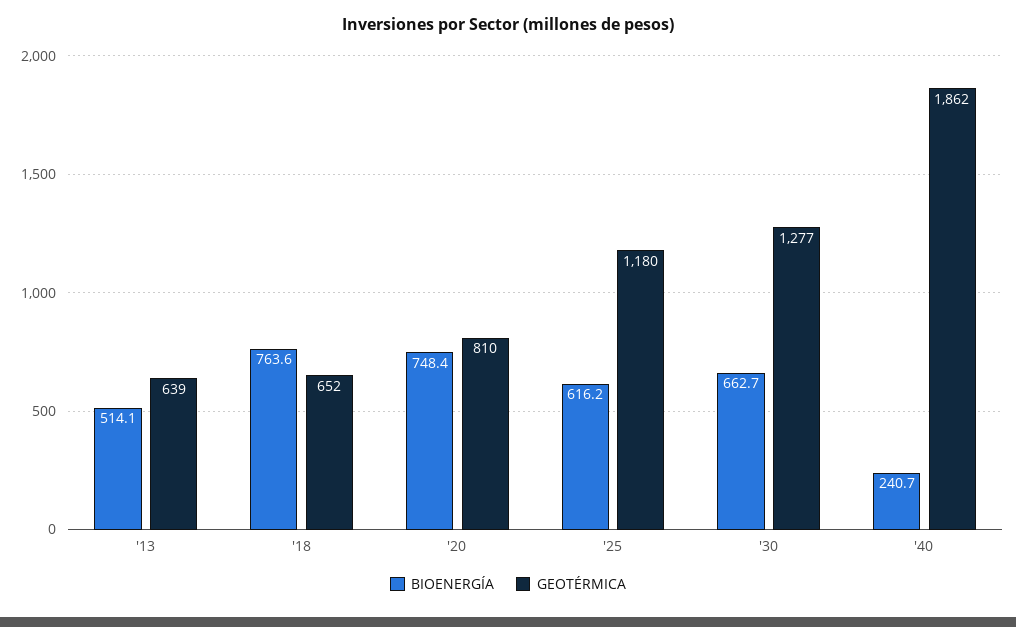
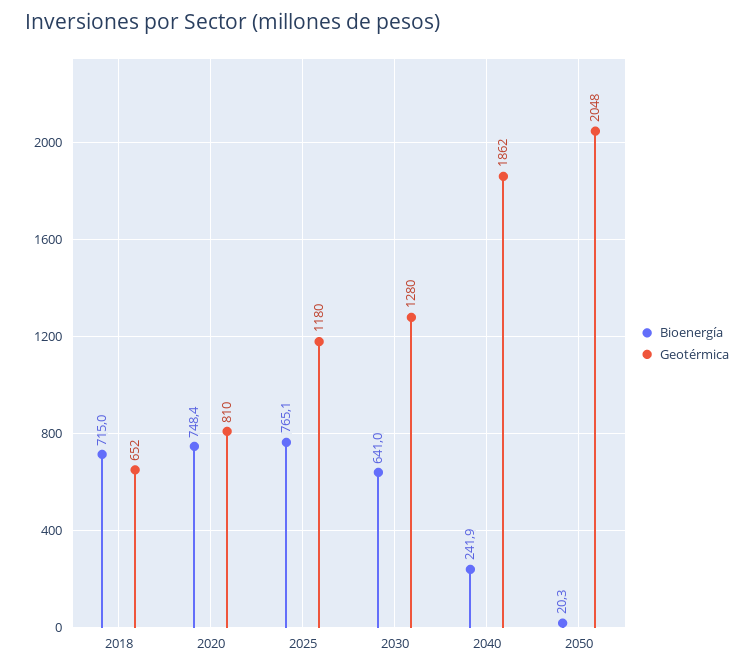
BIOENERGÍA, '13: 514.1 -> none
GEOTÉRMICA, '13: 639 -> none
BIOENERGÍA, '18: 763.6 -> 715
BIOENERGÍA, '25: 616.2 -> 765.1
BIOENERGÍA, '30: 662.7 -> 641
GEOTÉRMICA, '30: 1277 -> 1280
BIOENERGÍA, '40: 240.7 -> 241.9
BIOENERGÍA, 2050: none -> 20.3
GEOTÉRMICA, 2050: none -> 2048

